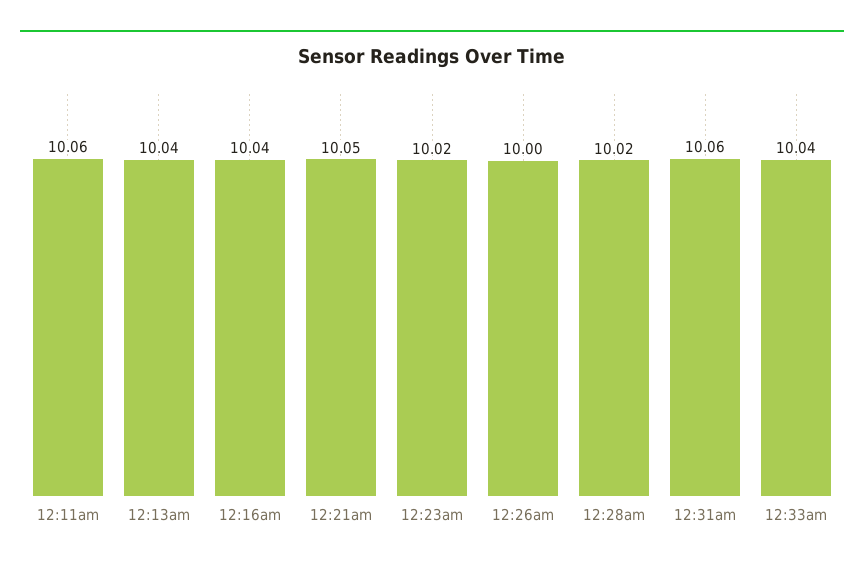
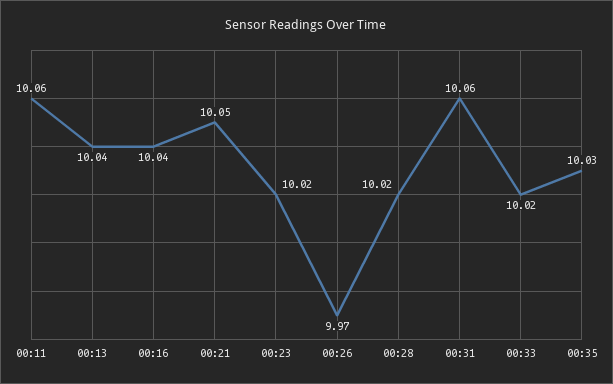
12:26am: 10 -> 9.97
12:33am: 10.04 -> 10.02
00:35: none -> 10.03

